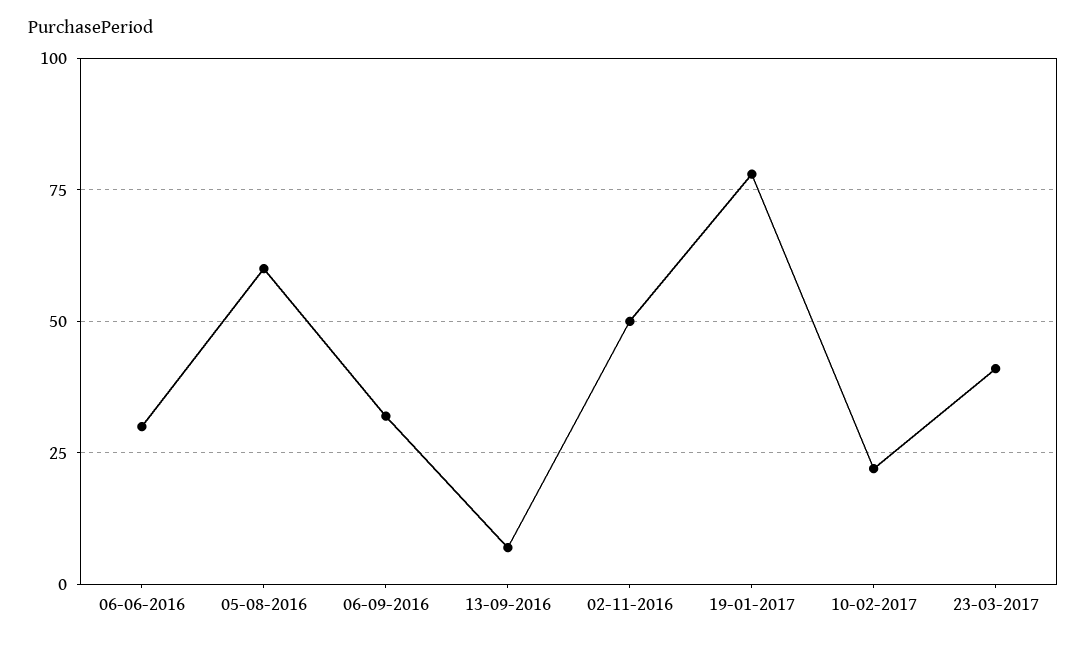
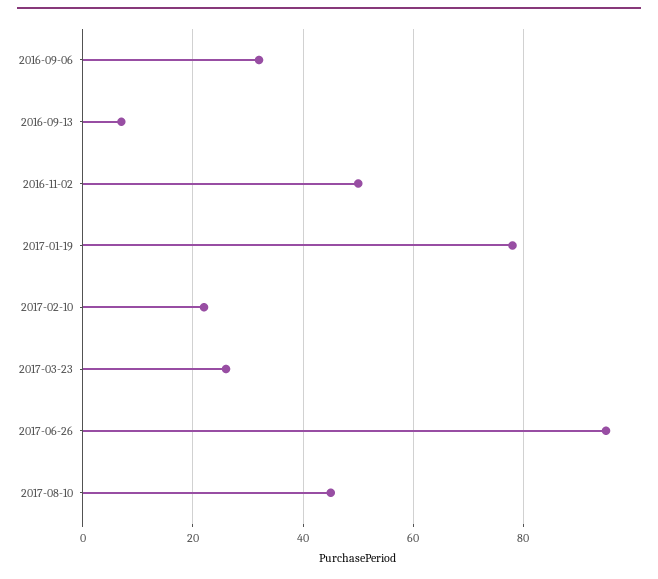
06-06-2016: 30 -> none
05-08-2016: 60 -> none
23-03-2017: 40 -> 25
2017-06-26: none -> 95
2017-08-10: none -> 45

